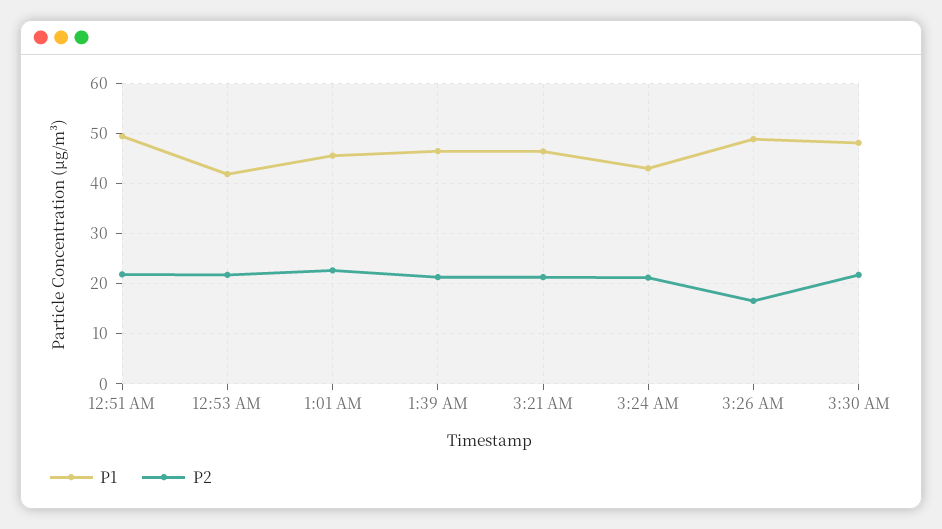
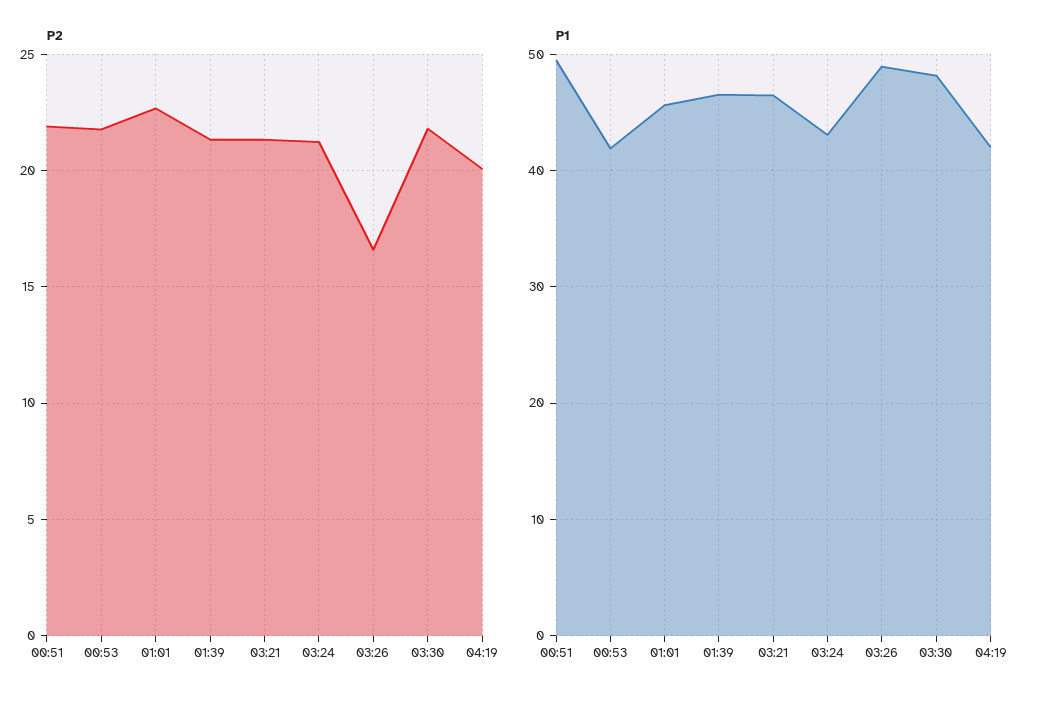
P2, 04:19: none -> 20
P1, 04:19: none -> 42

